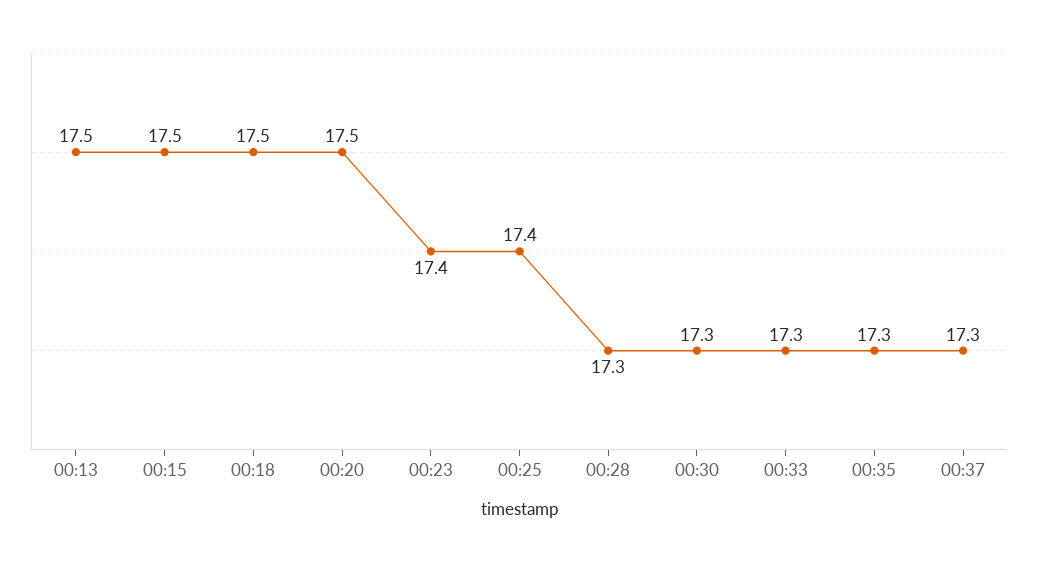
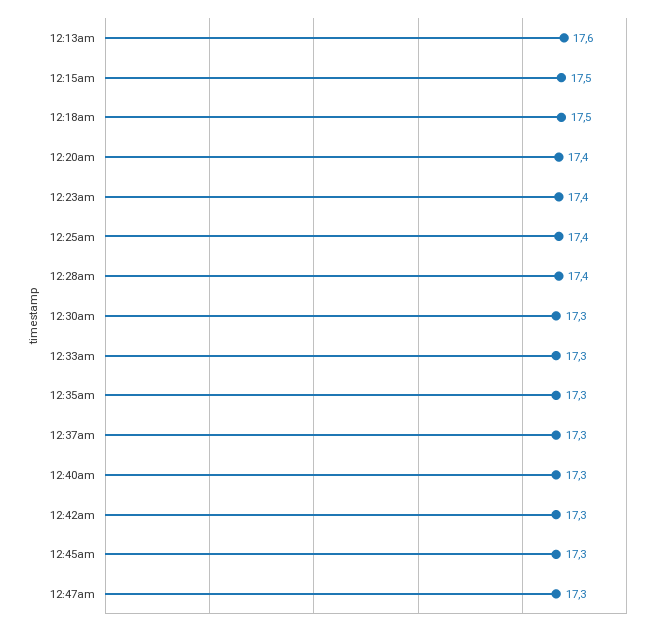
00:13: 17.5 -> 17.6
00:20: 17.5 -> 17.4
00:28: 17.3 -> 17.4
12:40am: none -> 17.3
12:42am: none -> 17.3
12:45am: none -> 17.3
12:47am: none -> 17.3

